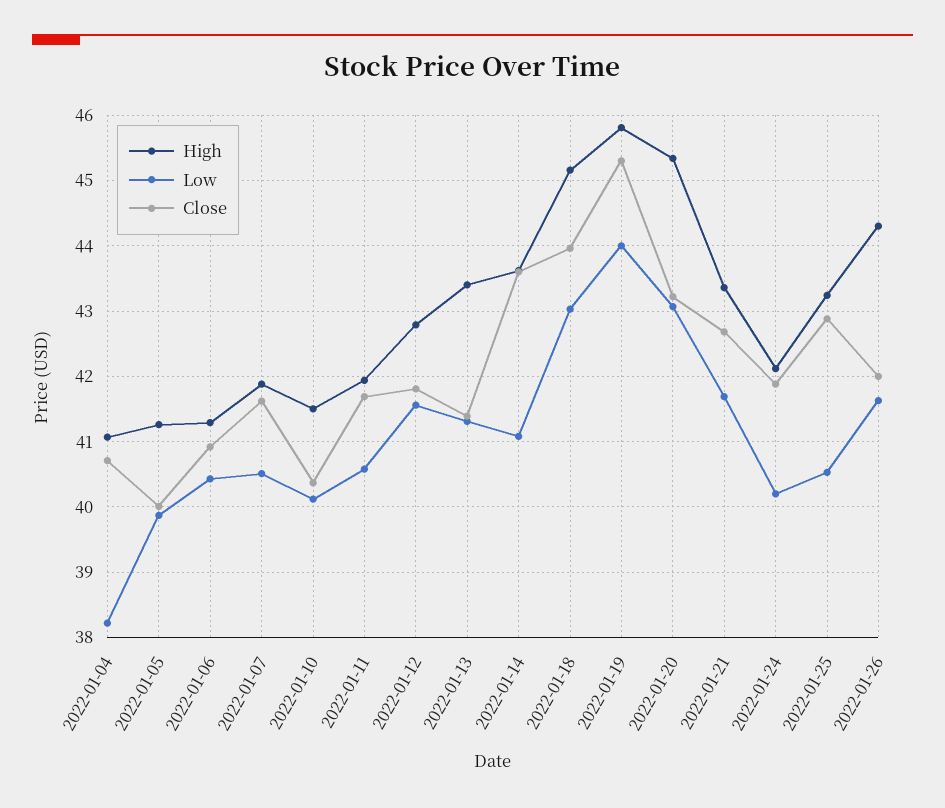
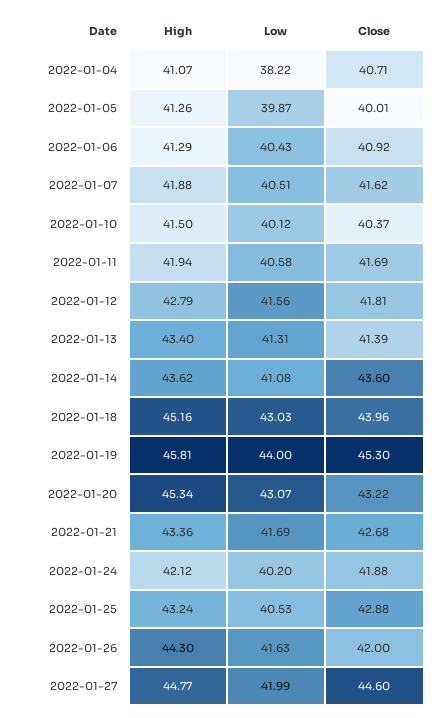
High, 2022-01-27: none -> 44.77
Low, 2022-01-27: none -> 41.99
Close, 2022-01-27: none -> 44.6

